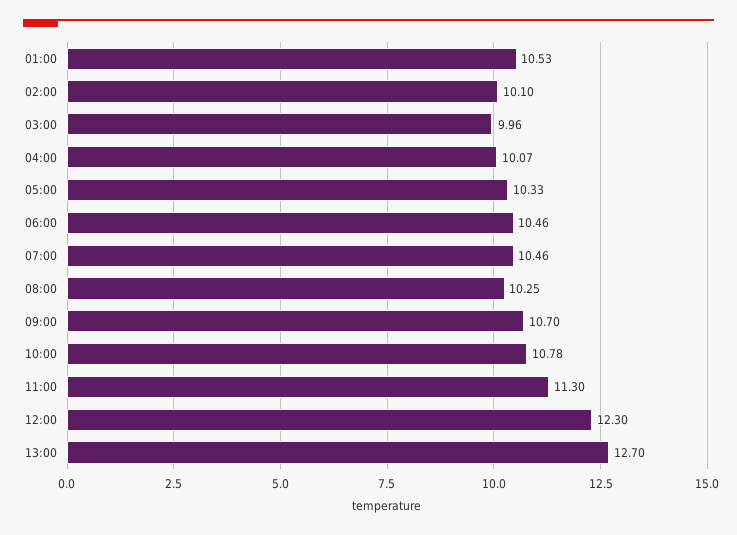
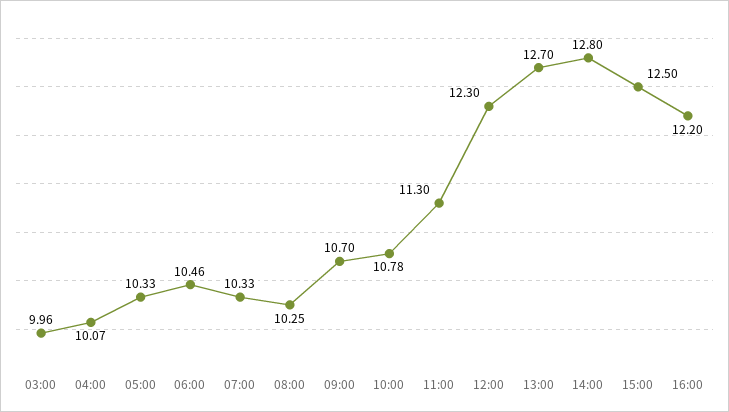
01:00: 10.53 -> none
02:00: 10.1 -> none
07:00: 10.46 -> 10.33
14:00: none -> 12.8
15:00: none -> 12.5
16:00: none -> 12.2

